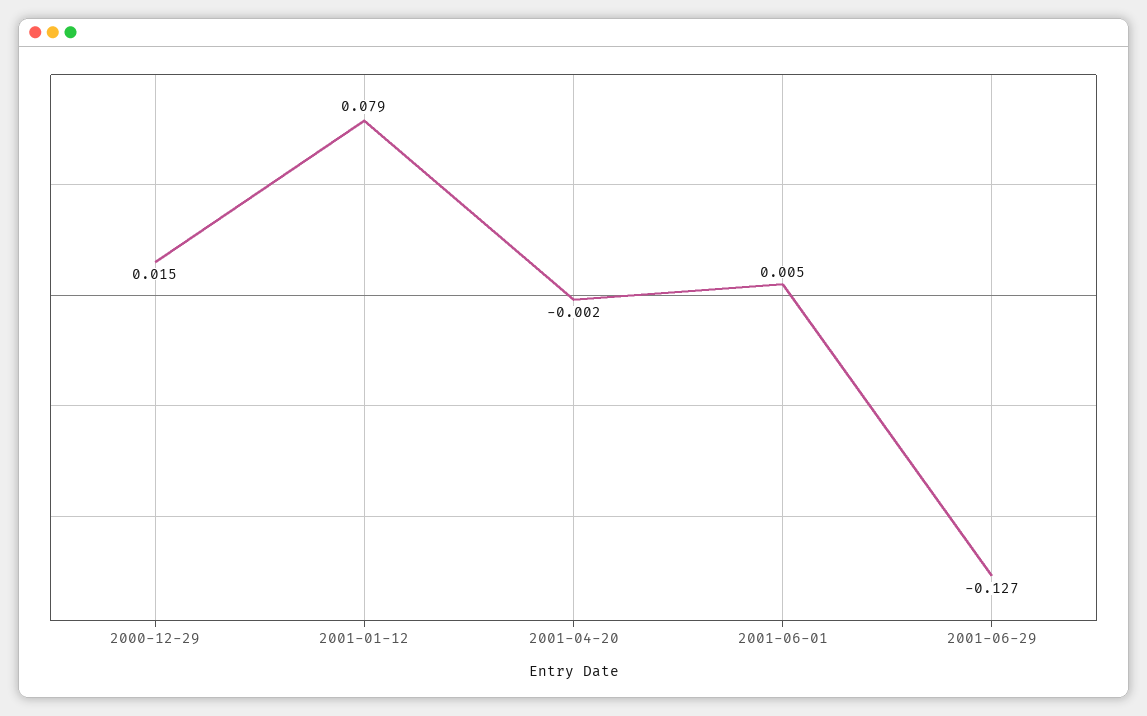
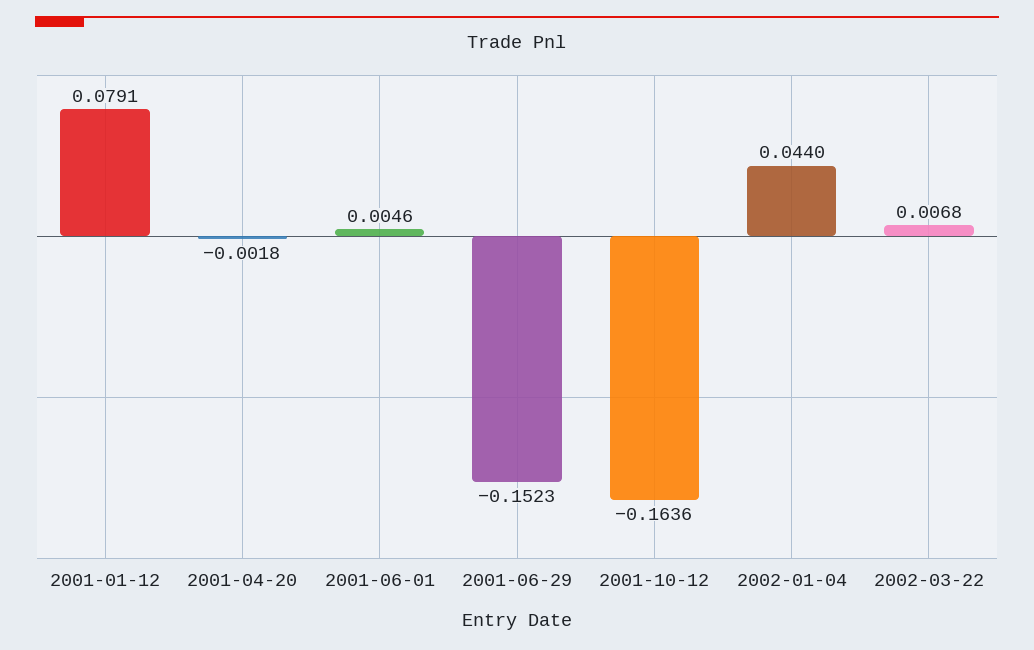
2000-12-29: 0.015 -> none
2001-06-29: -0.127 -> -0.1523
2001-10-12: none -> -0.1636
2002-01-04: none -> 0.044
2002-03-22: none -> 0.0068

